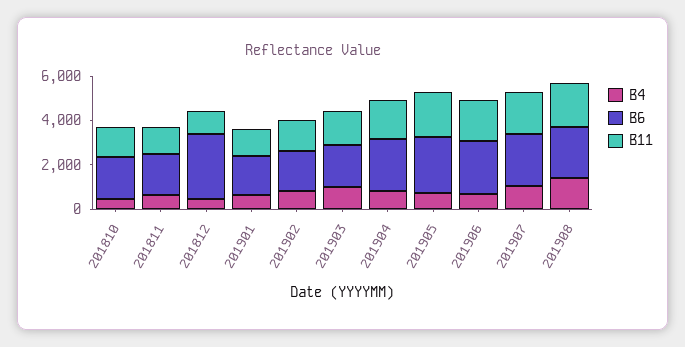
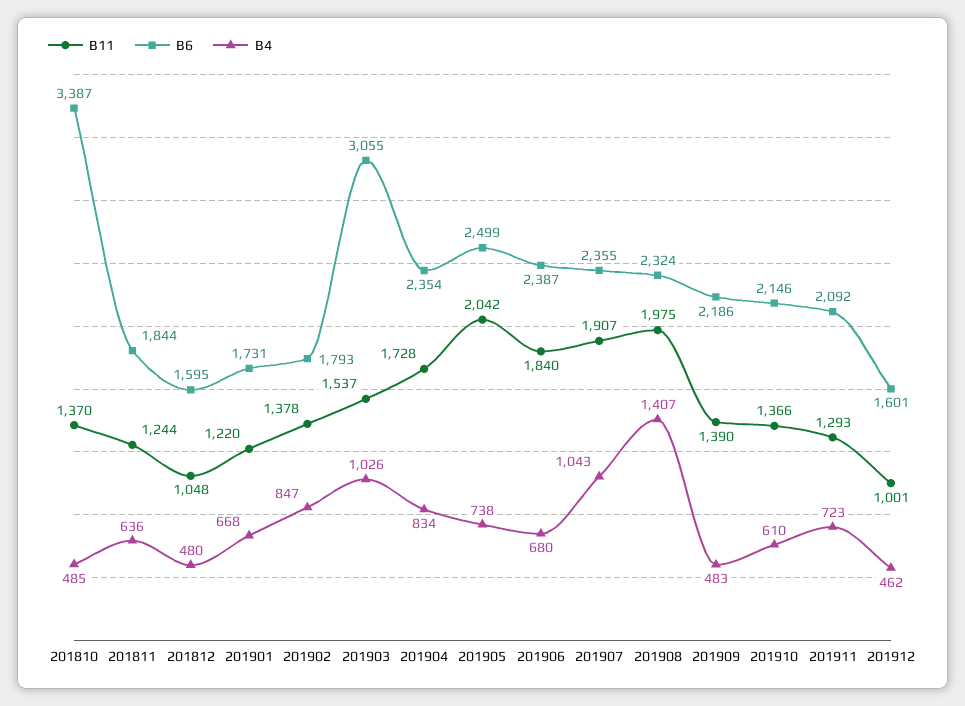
B6, 201810: 2000 -> 3387
B6, 201812: 3000 -> 1595
B6, 201903: 2000 -> 3055
B11, 201909: none -> 1390
B6, 201909: none -> 2186
B4, 201909: none -> 483
B11, 201910: none -> 1366
B6, 201910: none -> 2146
B4, 201910: none -> 610
B11, 201911: none -> 1293
B6, 201911: none -> 2092
B4, 201911: none -> 723
B11, 201912: none -> 1001
B6, 201912: none -> 1601
B4, 201912: none -> 462

